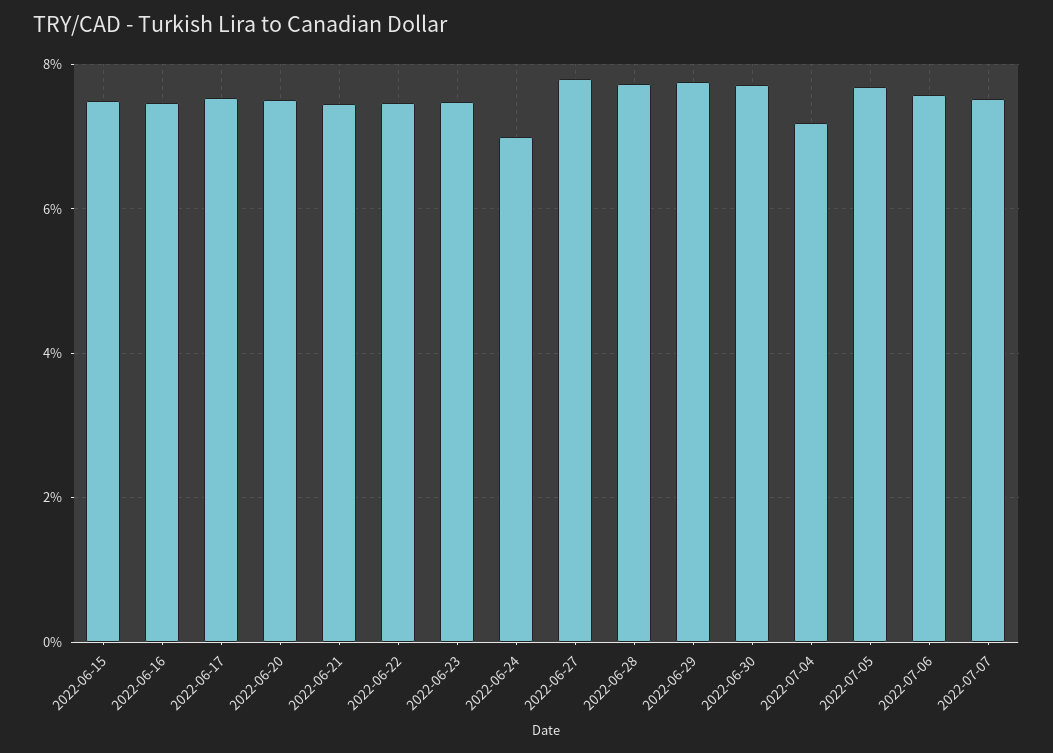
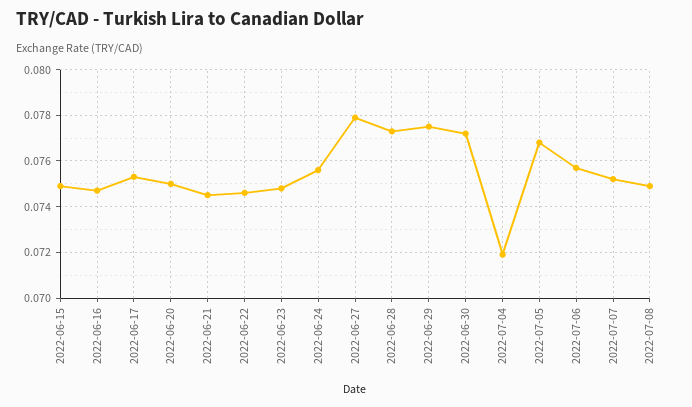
2022-06-24: 0.07 -> 0.0755
2022-07-08: none -> 0.075

